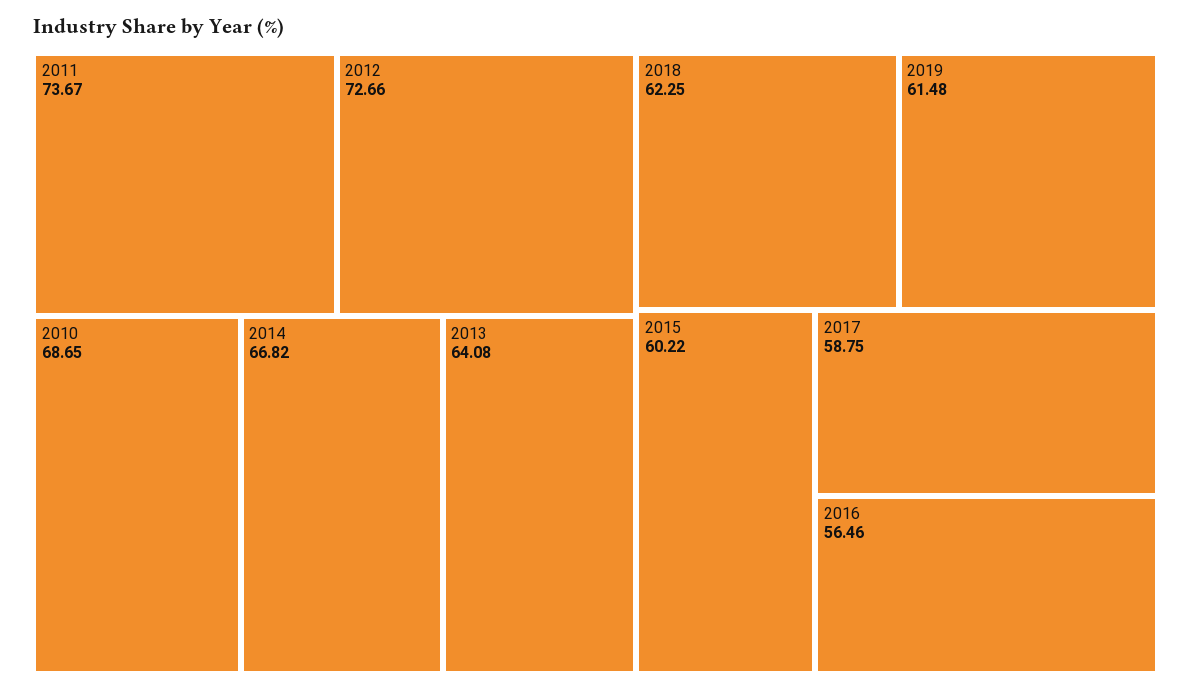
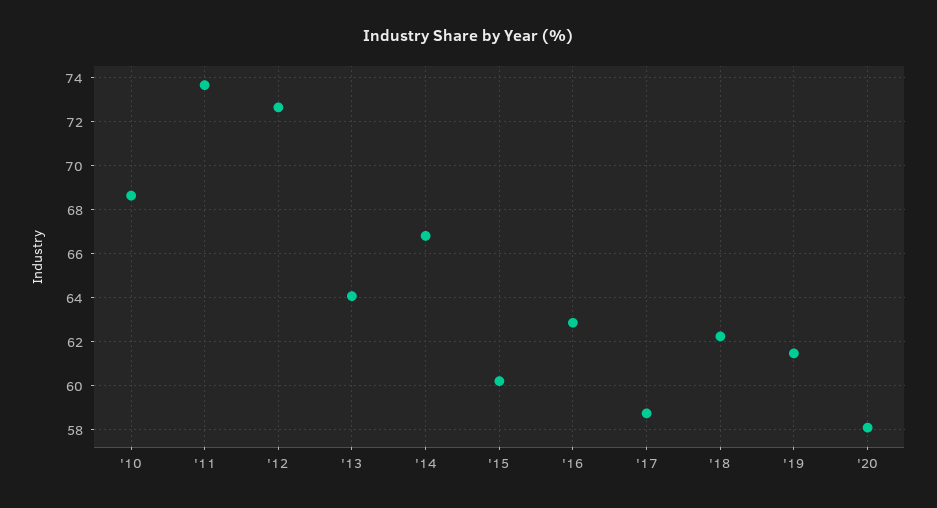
2016: 56.46 -> 63
'20: none -> 58

